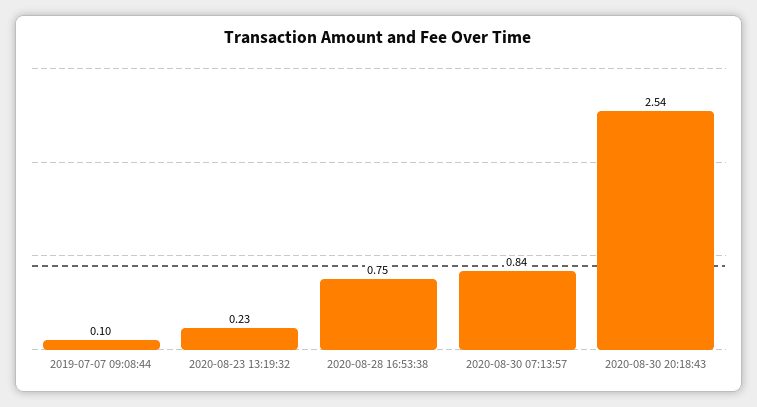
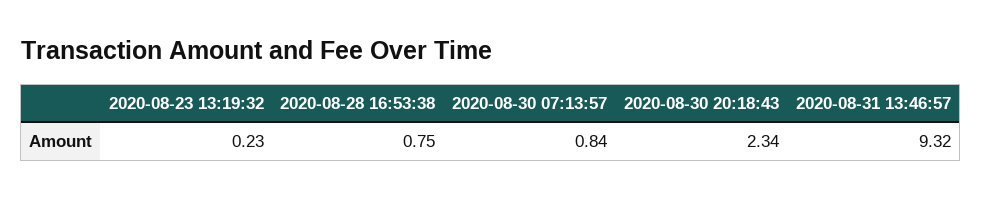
2019-07-07 09:08:44: 0.1 -> none
2020-08-30 20:18:43: 2.54 -> 2.34
2020-08-31 13:46:57: none -> 9.32

